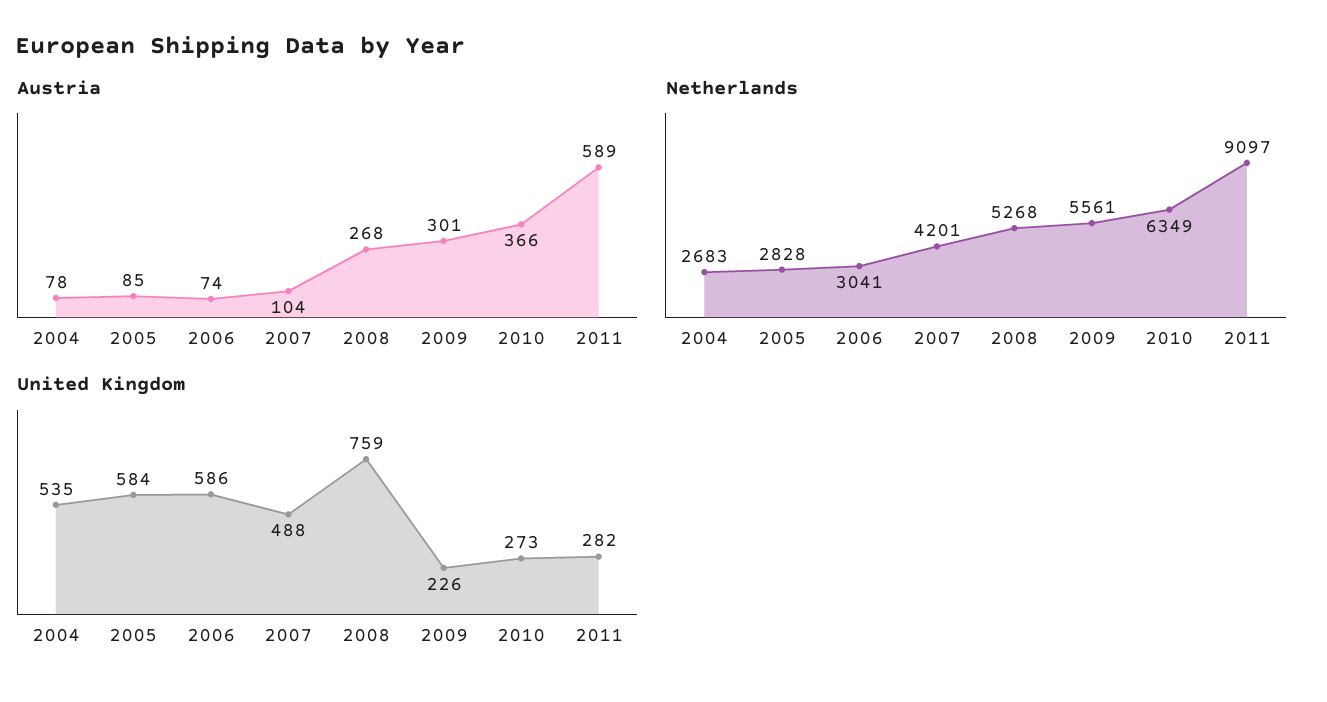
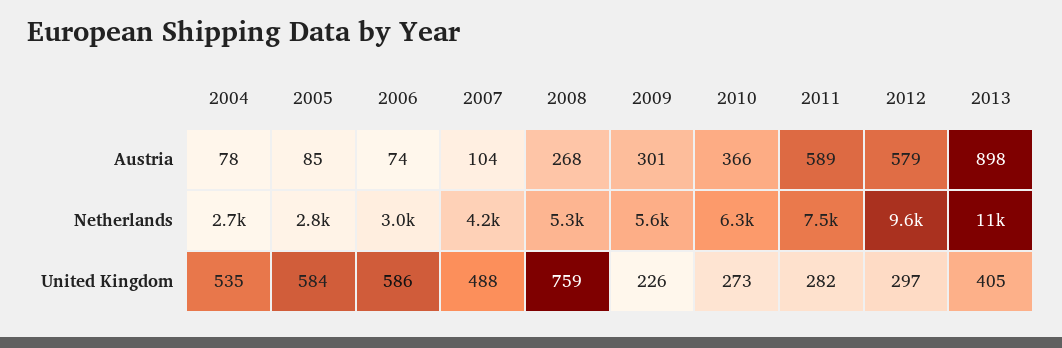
Netherlands, 2011: 9097 -> 7500
Austria, 2012: none -> 579
Austria, 2013: none -> 898
Netherlands, 2012: none -> 9600
Netherlands, 2013: none -> 11000
United Kingdom, 2012: none -> 297
United Kingdom, 2013: none -> 405

